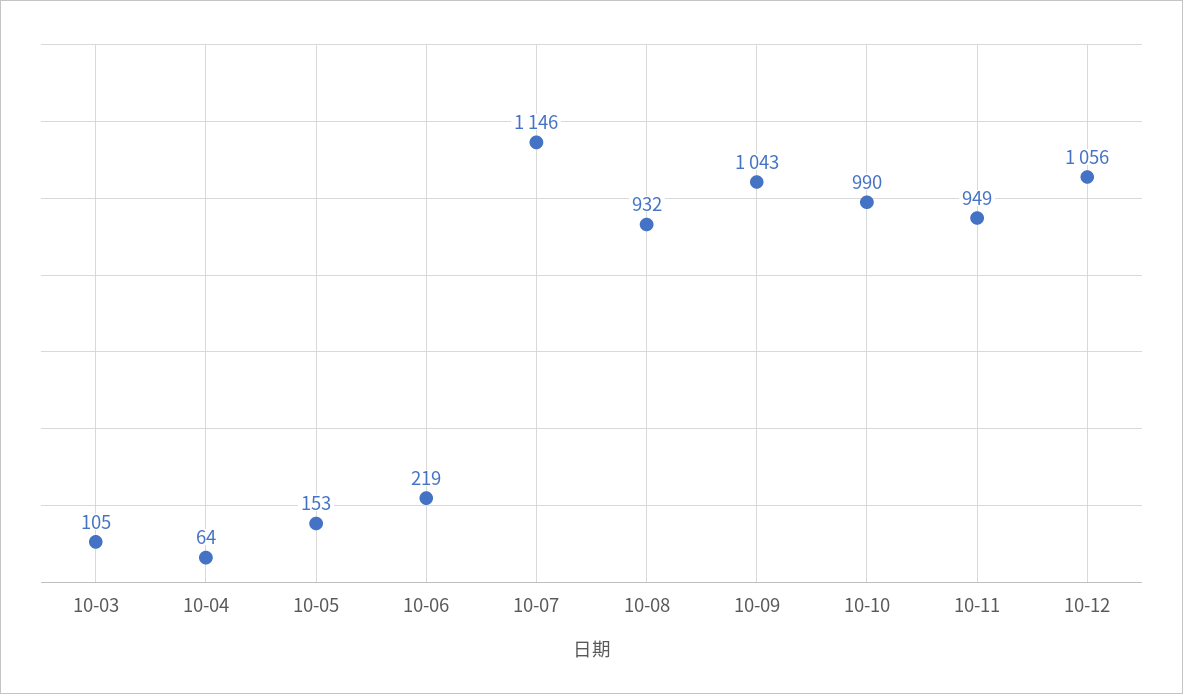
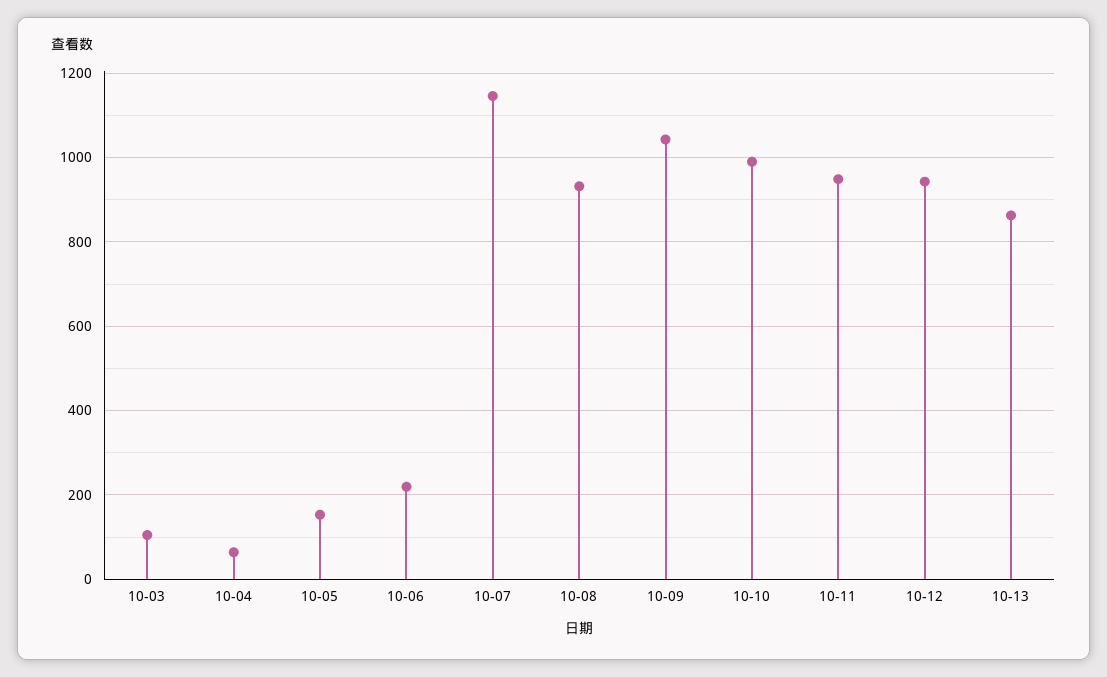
10-12: 1056 -> 940
10-13: none -> 860

